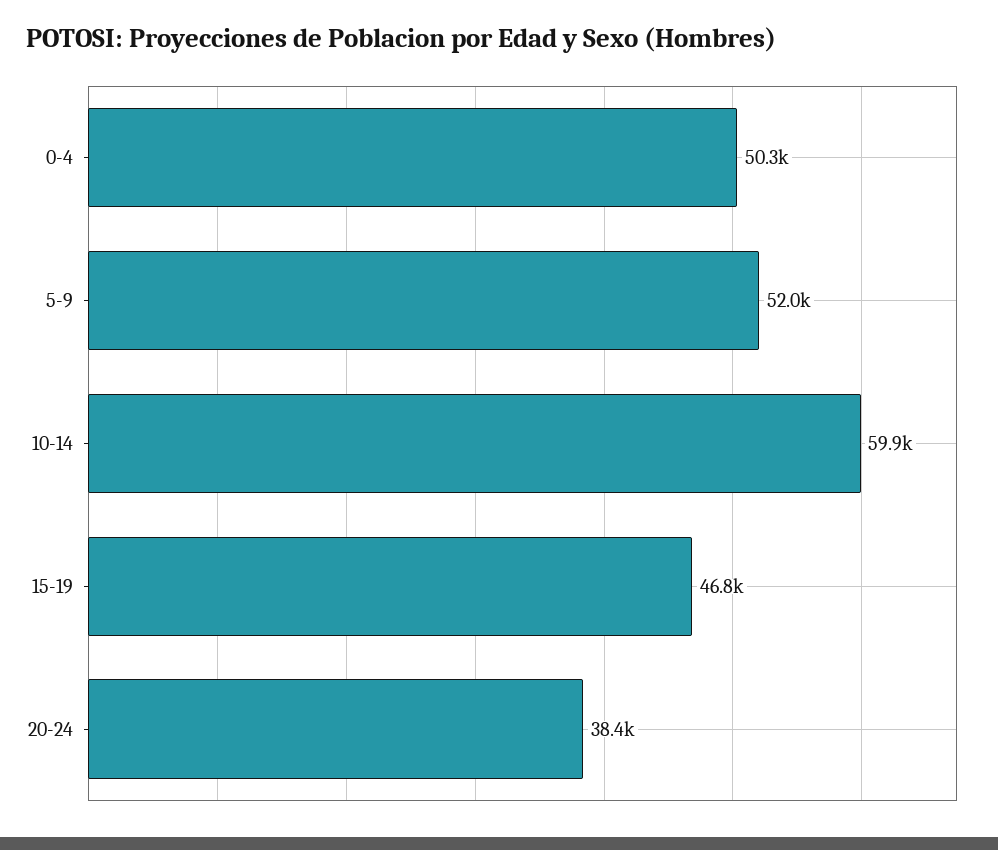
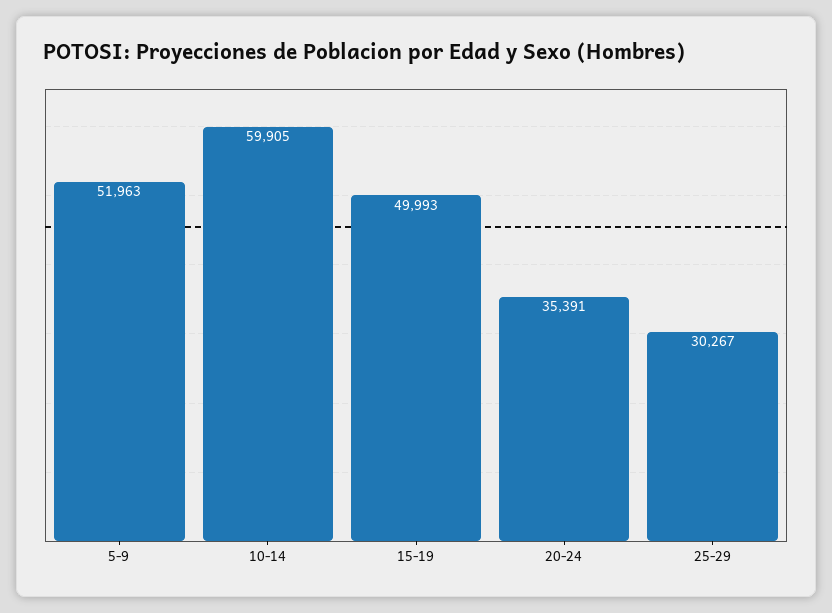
0-4: 50300 -> none
15-19: 46800 -> 49993
20-24: 38400 -> 35391
25-29: none -> 30267

